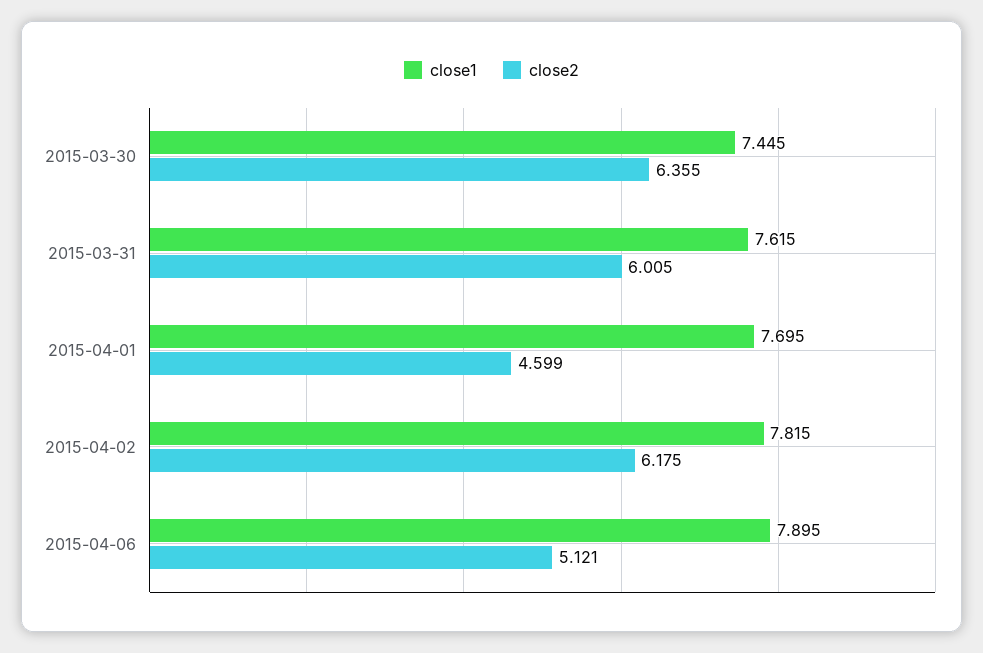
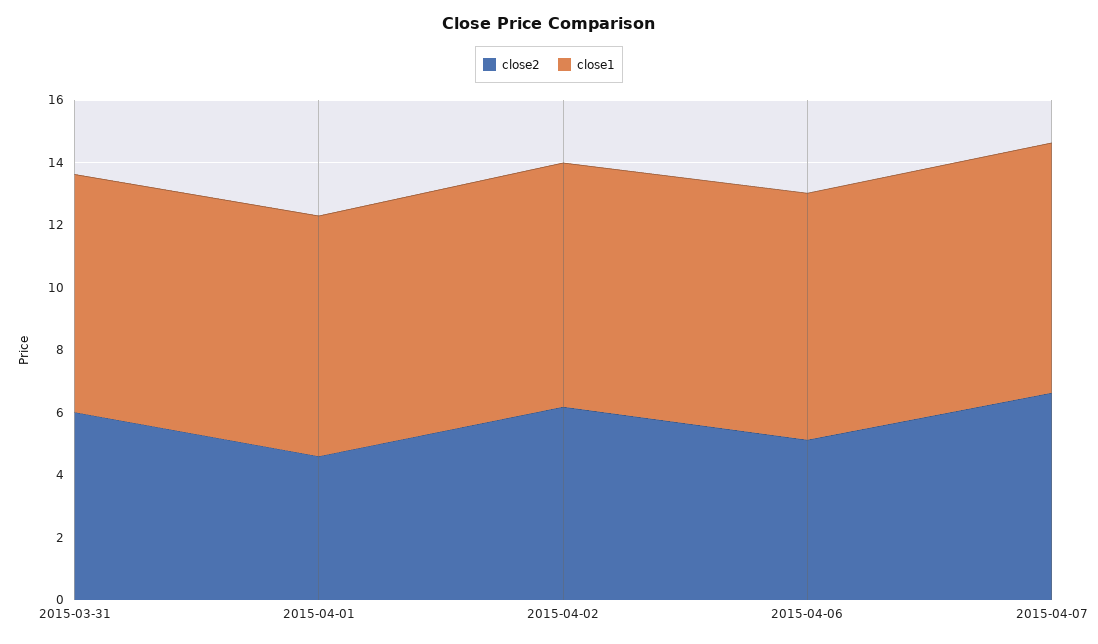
close1, 2015-03-30: 7.445 -> none
close2, 2015-03-30: 6.355 -> none
close2, 2015-04-07: none -> 6.5
close1, 2015-04-07: none -> 8

